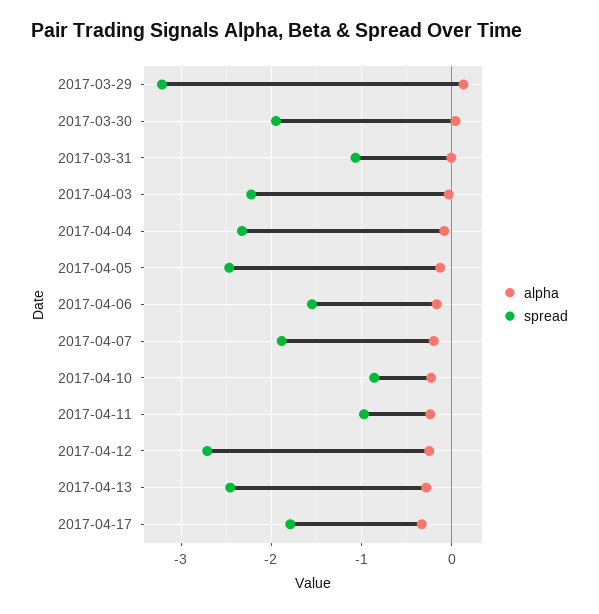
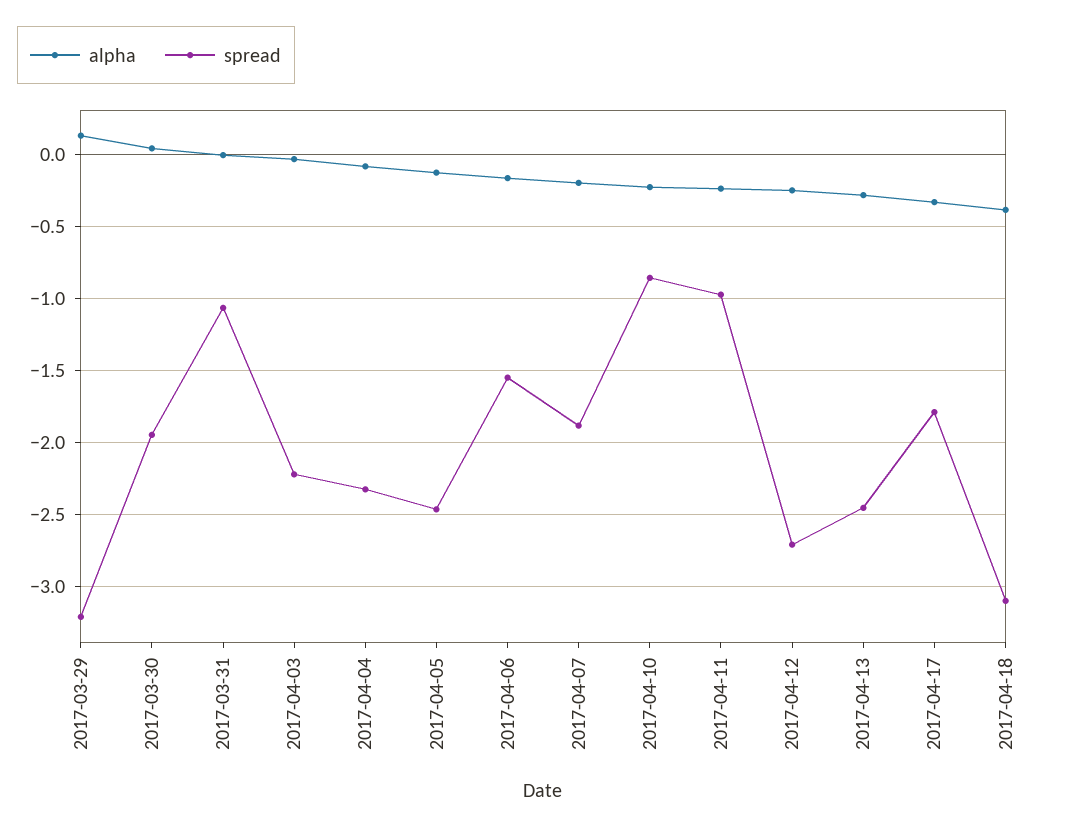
alpha, 2017-04-18: none -> -0.4
spread, 2017-04-18: none -> -3.1

